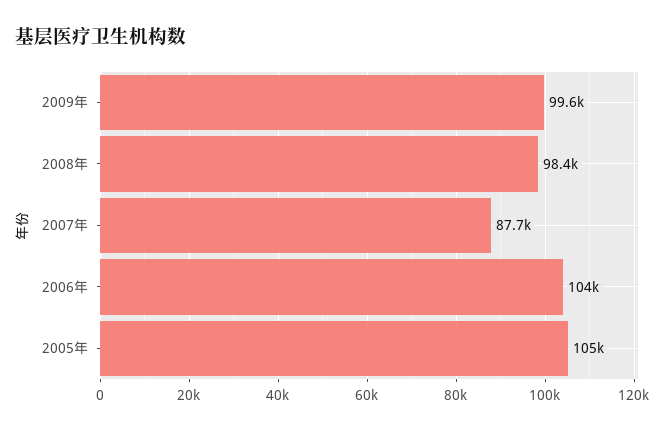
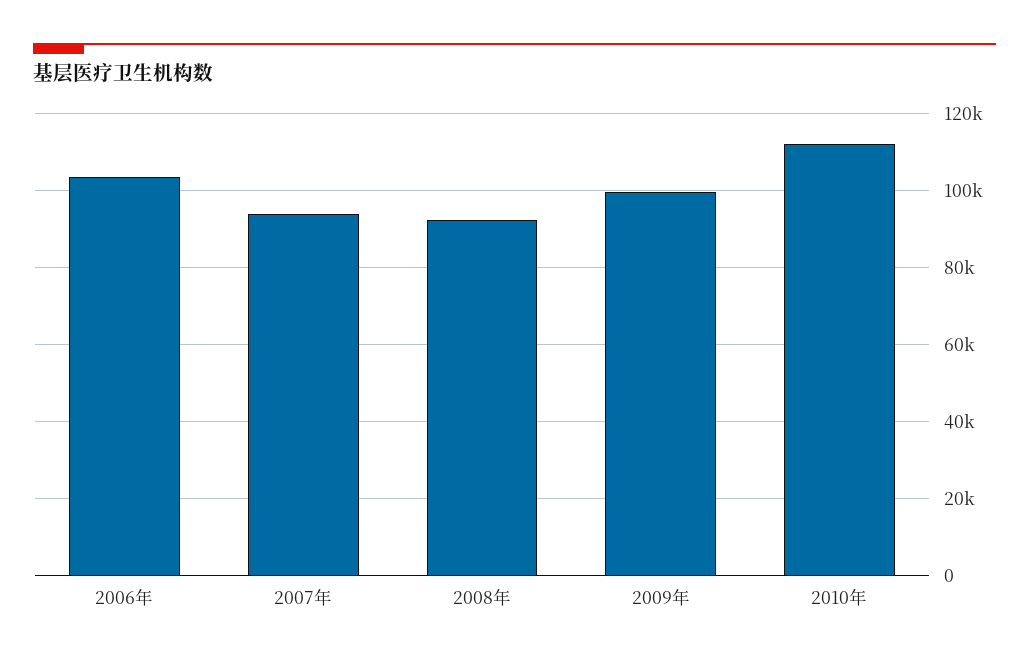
2008年: 98400 -> 92000
2007年: 87700 -> 94000
2005年: 105000 -> none
2010年: none -> 112000

